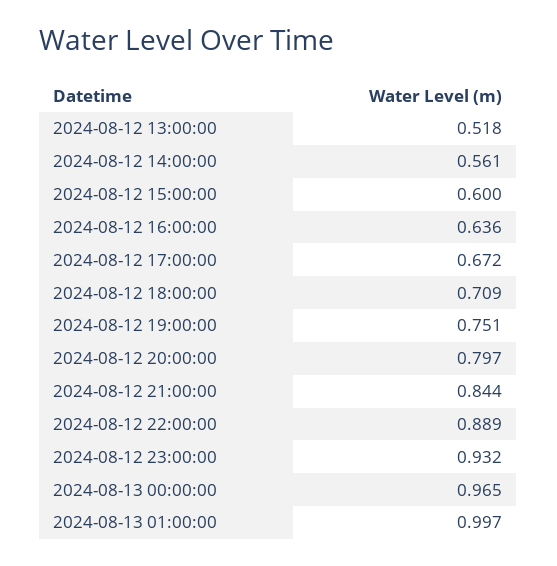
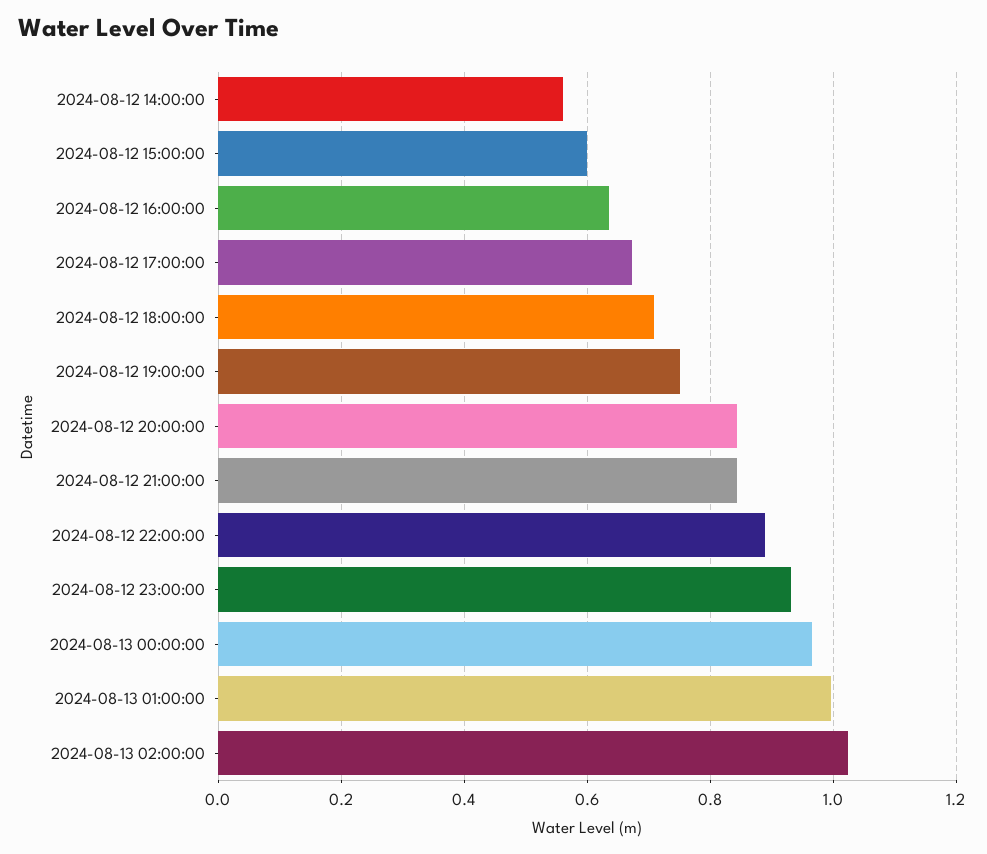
2024-08-12 13:00:00: 0.518 -> none
2024-08-12 20:00:00: 0.797 -> 0.84
2024-08-13 02:00:00: none -> 1.02

